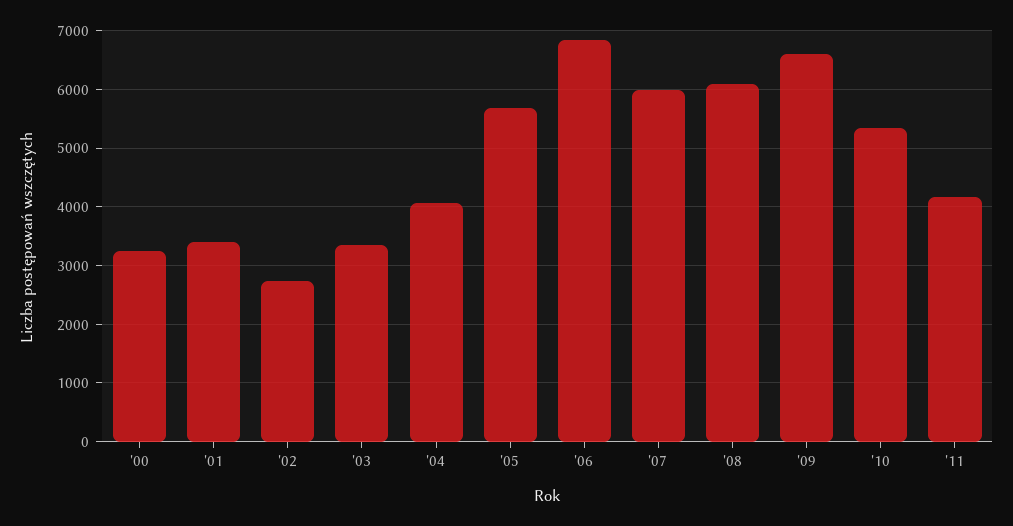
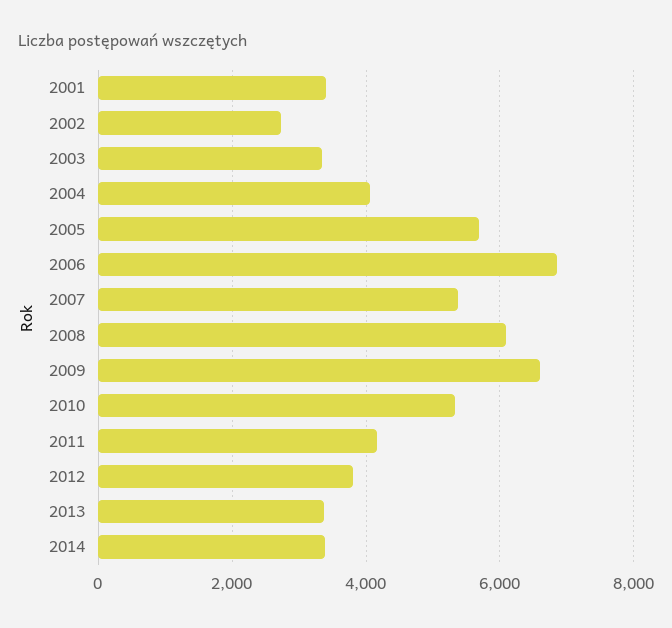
'00: 3200 -> none
'07: 6000 -> 5400
2012: none -> 3800
2013: none -> 3400
2014: none -> 3400

